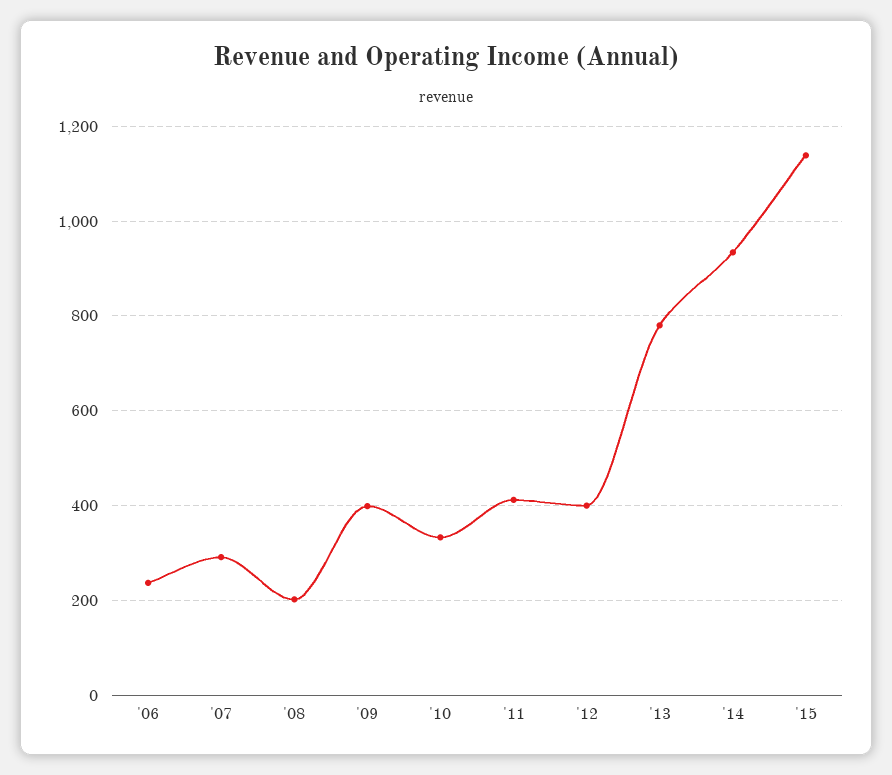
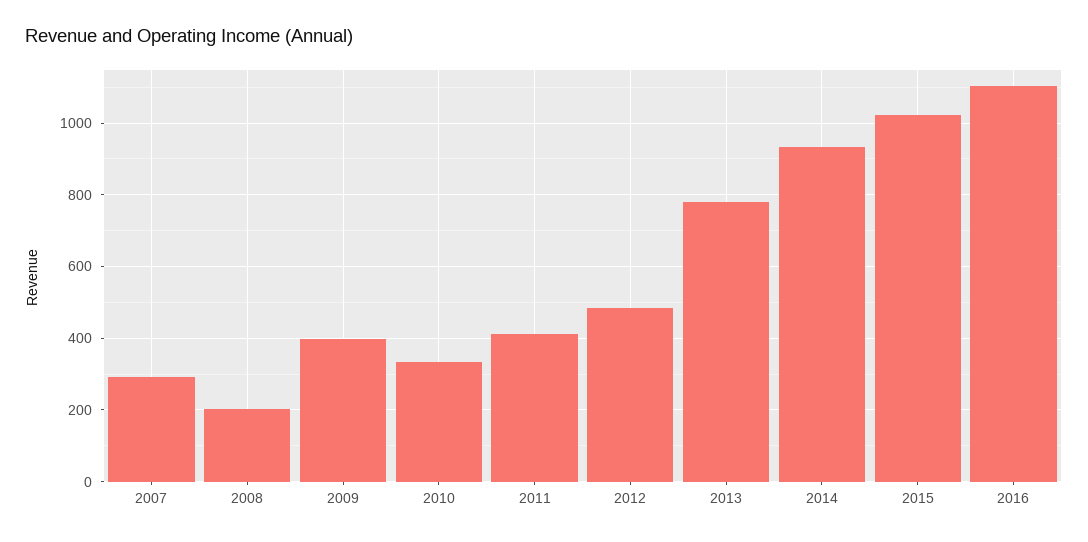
'06: 240 -> none
'12: 400 -> 480
'15: 1140 -> 1020
2016: none -> 1100

